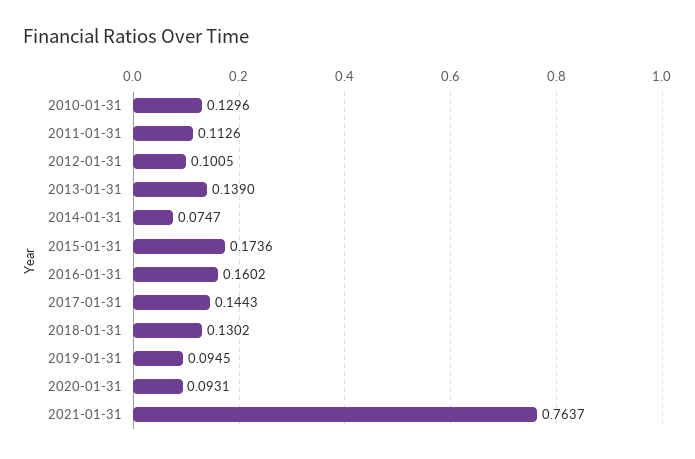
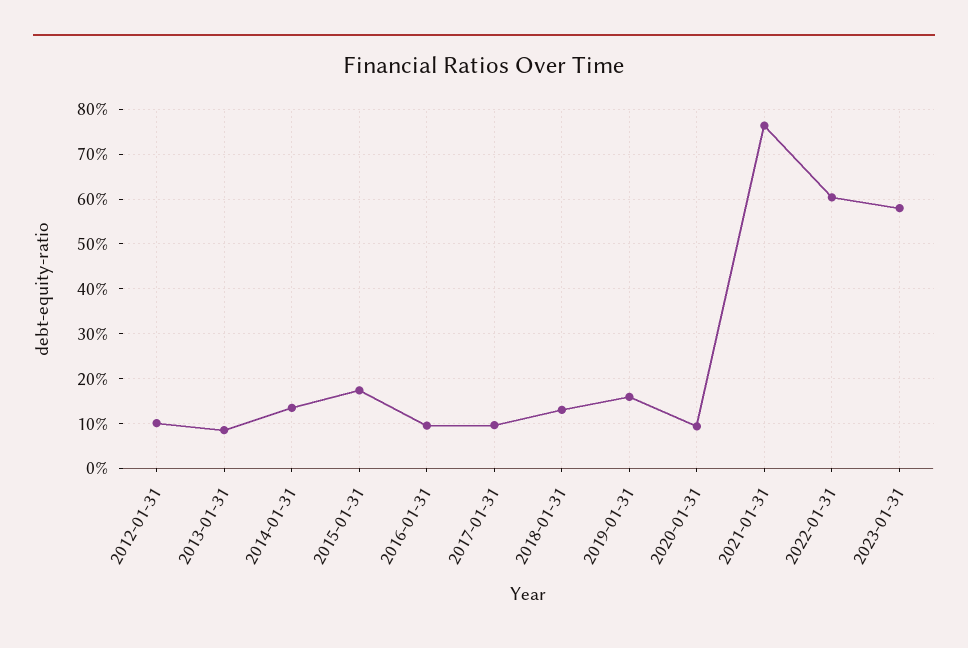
2010-01-31: 0.1296 -> none
2011-01-31: 0.1126 -> none
2013-01-31: 0.139 -> 0.08
2014-01-31: 0.0747 -> 0.14
2016-01-31: 0.1602 -> 0.1
2017-01-31: 0.1443 -> 0.1
2019-01-31: 0.0945 -> 0.16
2022-01-31: none -> 0.6
2023-01-31: none -> 0.58

